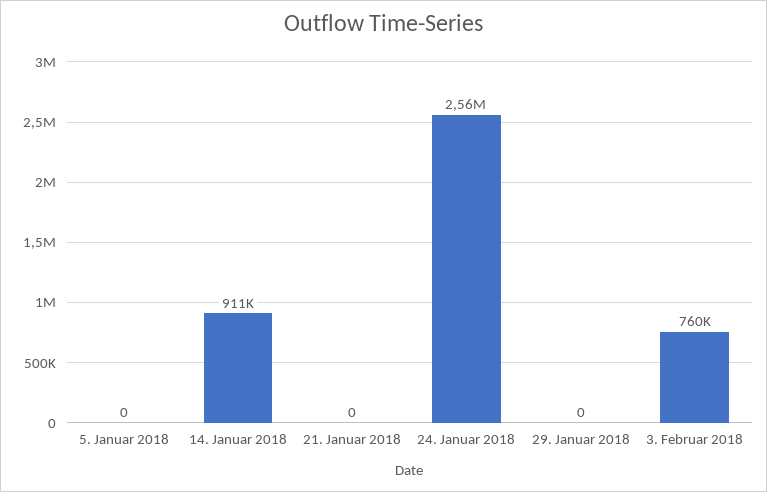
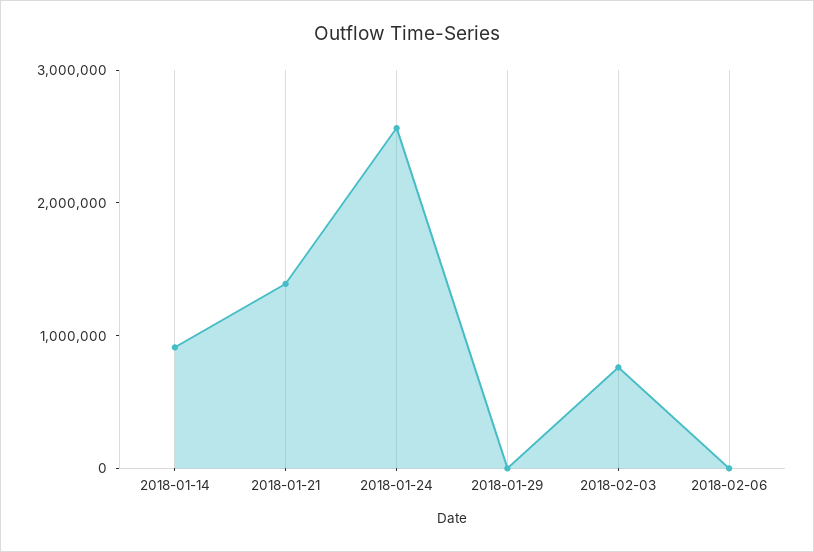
5. Januar 2018: 0 -> none
21. Januar 2018: 0 -> 1400000
2018-02-06: none -> 0

